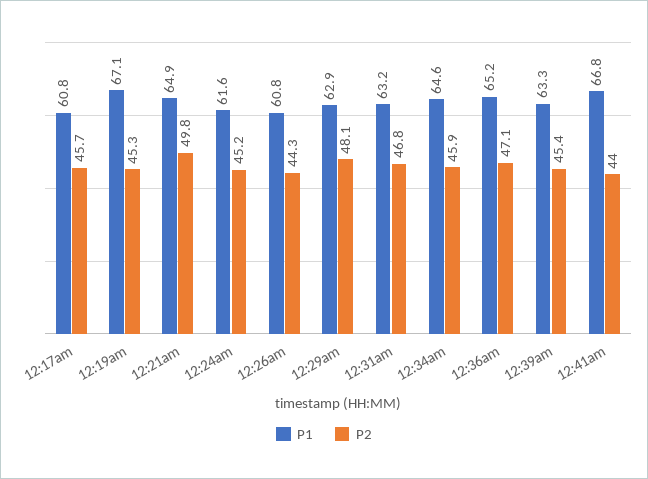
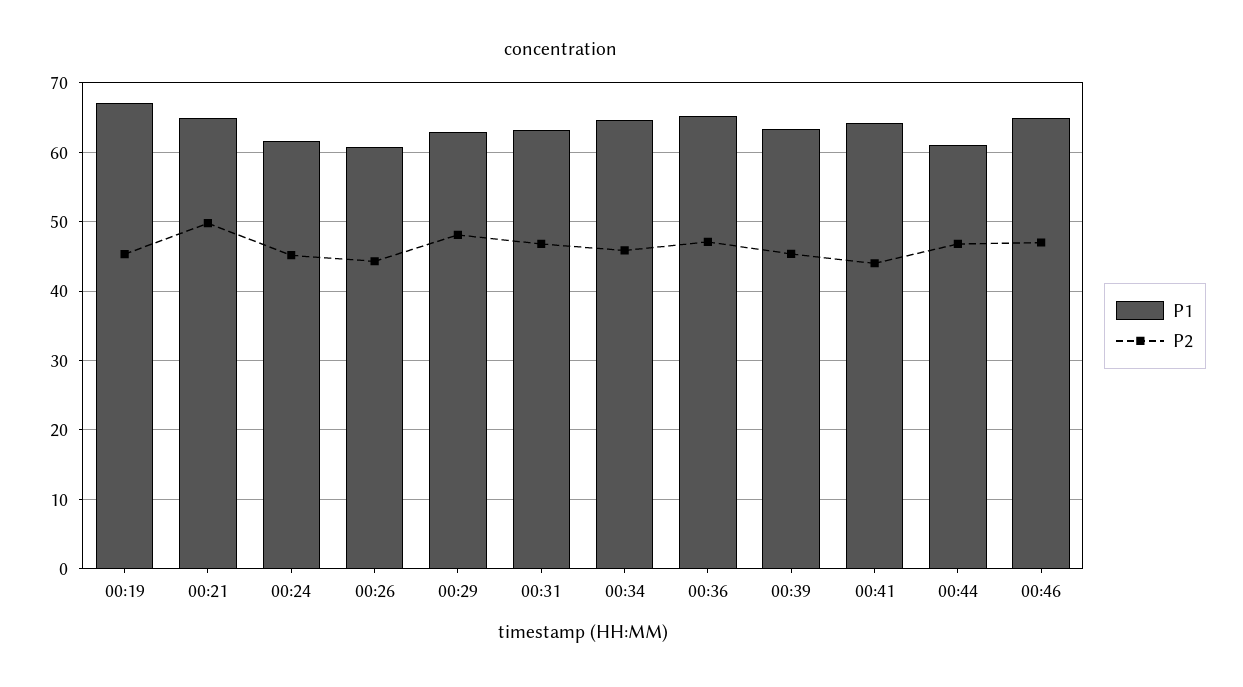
P1, 12:17am: 60.8 -> none
P2, 12:17am: 45.7 -> none
P1, 12:41am: 66.8 -> 64
P1, 00:44: none -> 61
P2, 00:44: none -> 47
P1, 00:46: none -> 65
P2, 00:46: none -> 47

